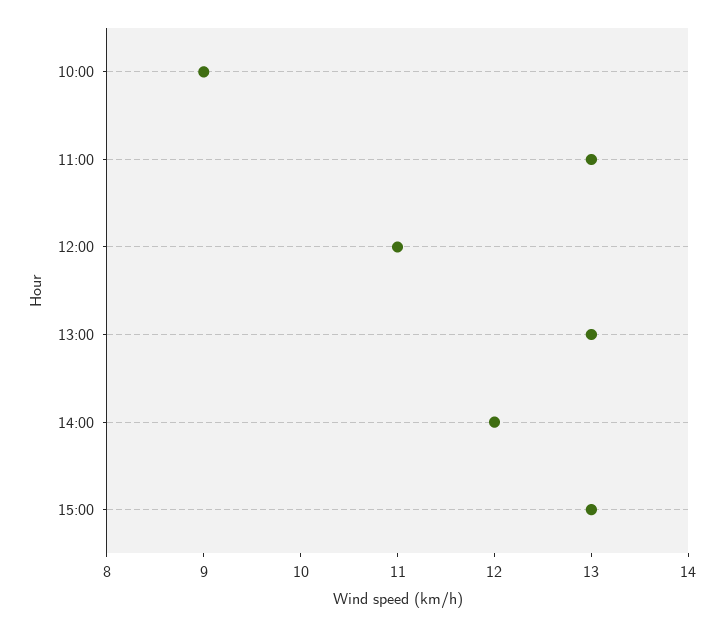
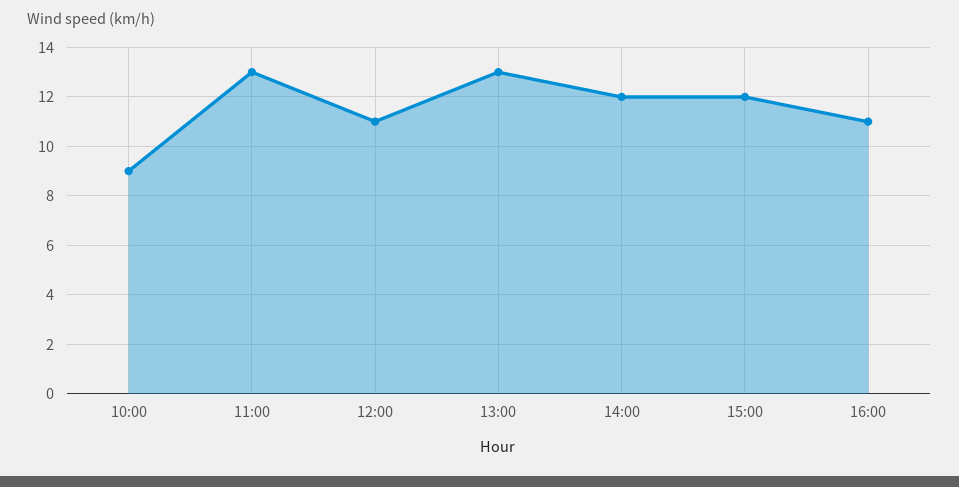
15:00: 13 -> 12
16:00: none -> 11

